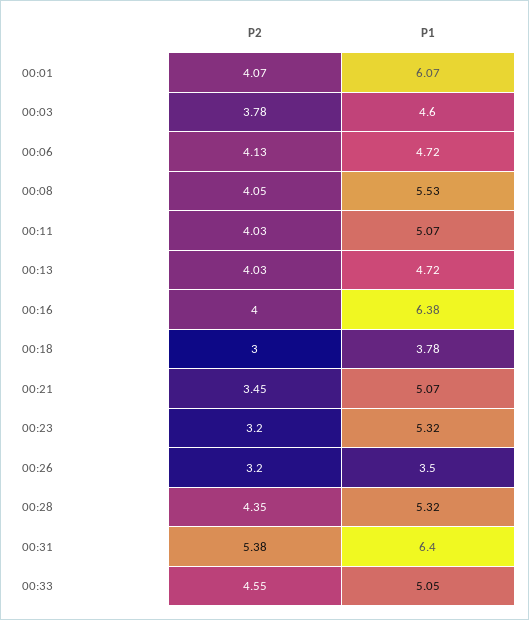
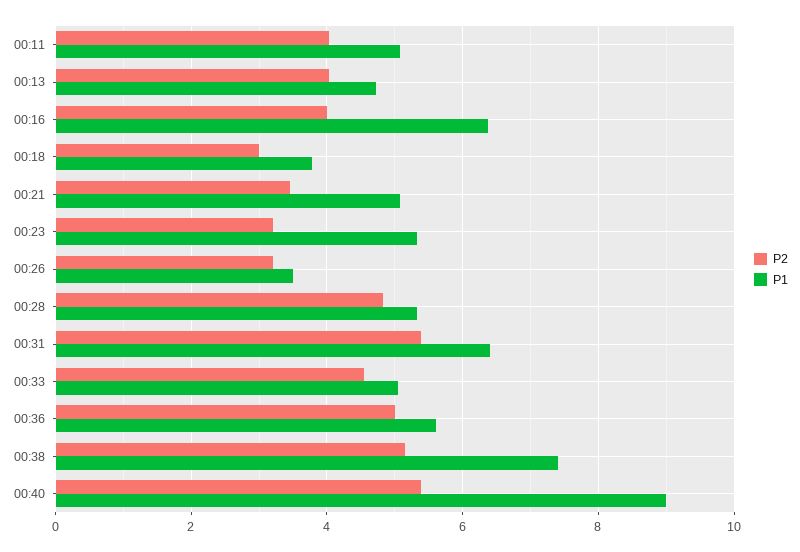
P2, 00:01: 4.07 -> none
P1, 00:01: 6.07 -> none
P2, 00:03: 3.78 -> none
P1, 00:03: 4.6 -> none
P2, 00:06: 4.13 -> none
P1, 00:06: 4.72 -> none
P2, 00:08: 4.05 -> none
P1, 00:08: 5.53 -> none
P2, 00:28: 4.35 -> 4.8
P2, 00:36: none -> 5
P1, 00:36: none -> 5.6
P2, 00:38: none -> 5.2
P1, 00:38: none -> 7.4
P2, 00:40: none -> 5.4
P1, 00:40: none -> 9

